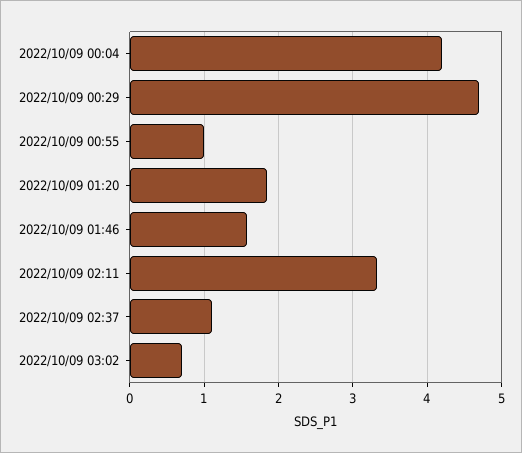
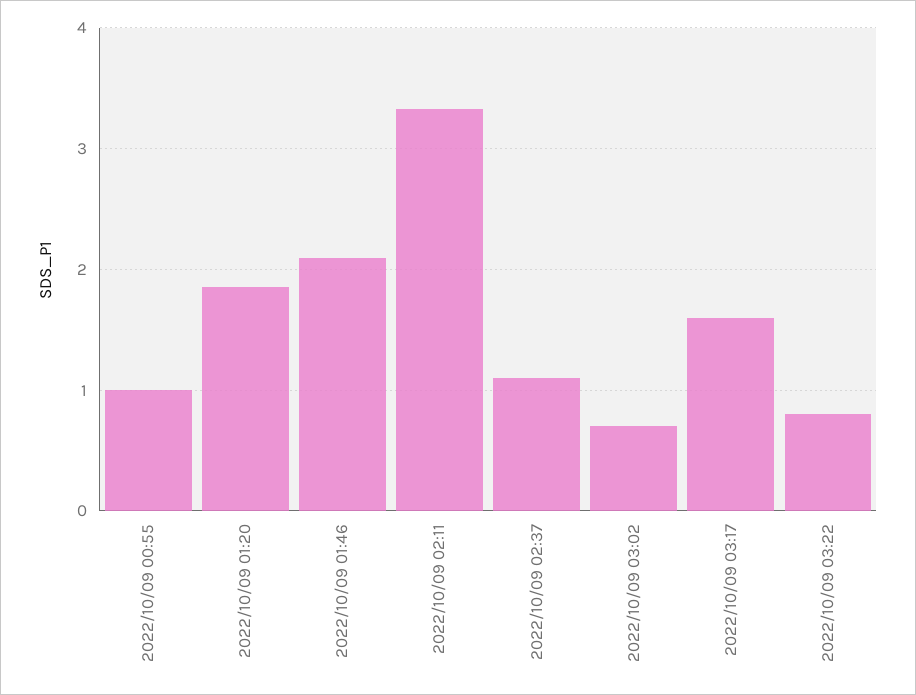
2022/10/09 00:04: 4.2 -> none
2022/10/09 00:29: 4.7 -> none
2022/10/09 01:46: 1.6 -> 2.1
2022/10/09 03:17: none -> 1.6
2022/10/09 03:22: none -> 0.8

